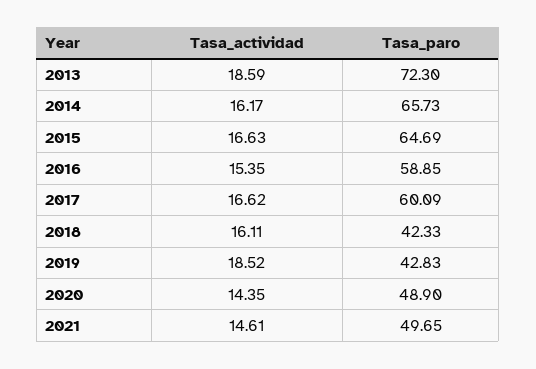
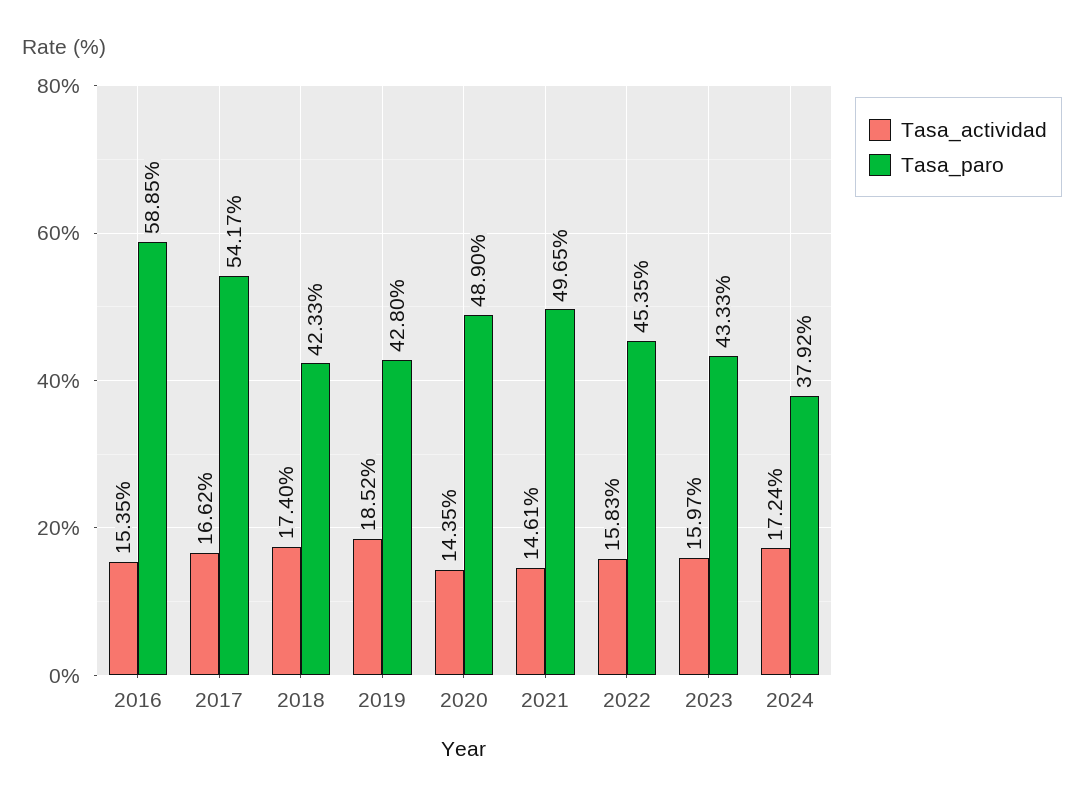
Tasa_actividad, 2013: 18.59 -> none
Tasa_paro, 2013: 72.3 -> none
Tasa_actividad, 2014: 16.17 -> none
Tasa_paro, 2014: 65.73 -> none
Tasa_actividad, 2015: 16.63 -> none
Tasa_paro, 2015: 64.69 -> none
Tasa_paro, 2017: 60.09 -> 54.17
Tasa_actividad, 2018: 16.11 -> 17.4
Tasa_paro, 2019: 42.83 -> 42.8
Tasa_actividad, 2022: none -> 15.83
Tasa_paro, 2022: none -> 45.35
Tasa_actividad, 2023: none -> 15.97
Tasa_paro, 2023: none -> 43.33
Tasa_actividad, 2024: none -> 17.24
Tasa_paro, 2024: none -> 37.92

